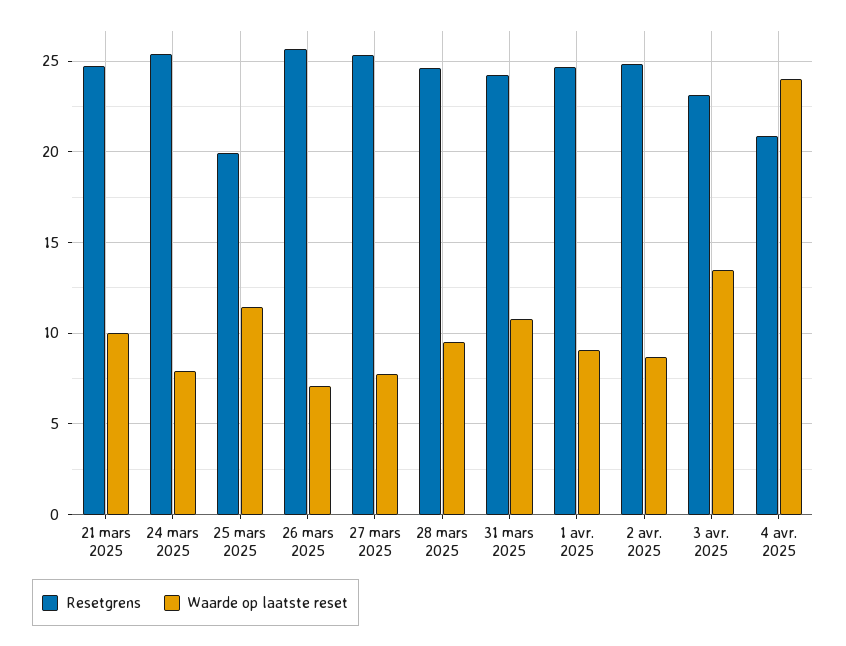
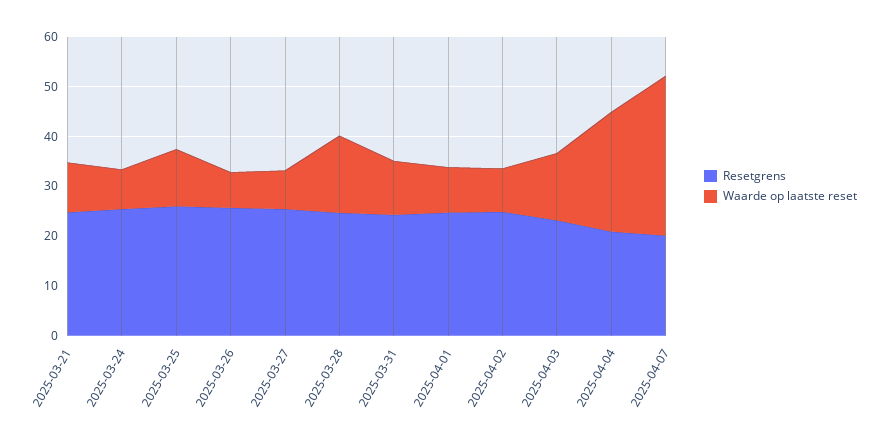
Resetgrens, 25 mars 2025: 20 -> 26
Waarde op laatste reset, 28 mars 2025: 9.5 -> 16
Resetgrens, 2025-04-07: none -> 20
Waarde op laatste reset, 2025-04-07: none -> 32

